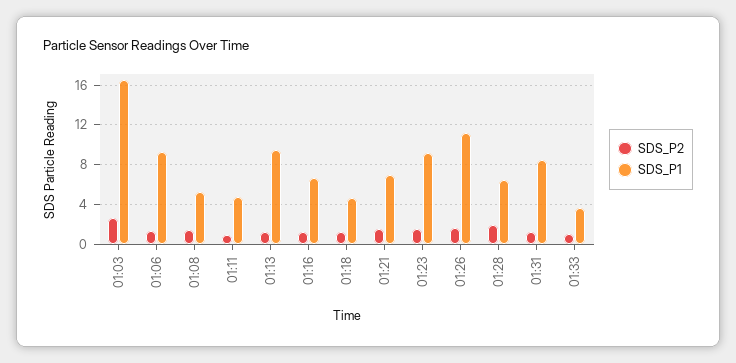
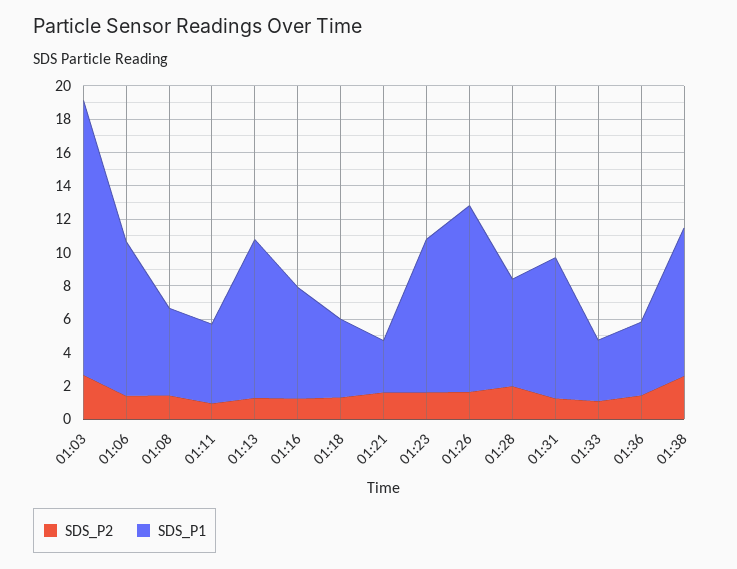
SDS_P1, 01:21: 7 -> 3
SDS_P2, 01:36: none -> 1.5
SDS_P1, 01:36: none -> 4.5
SDS_P2, 01:38: none -> 2.5
SDS_P1, 01:38: none -> 9

